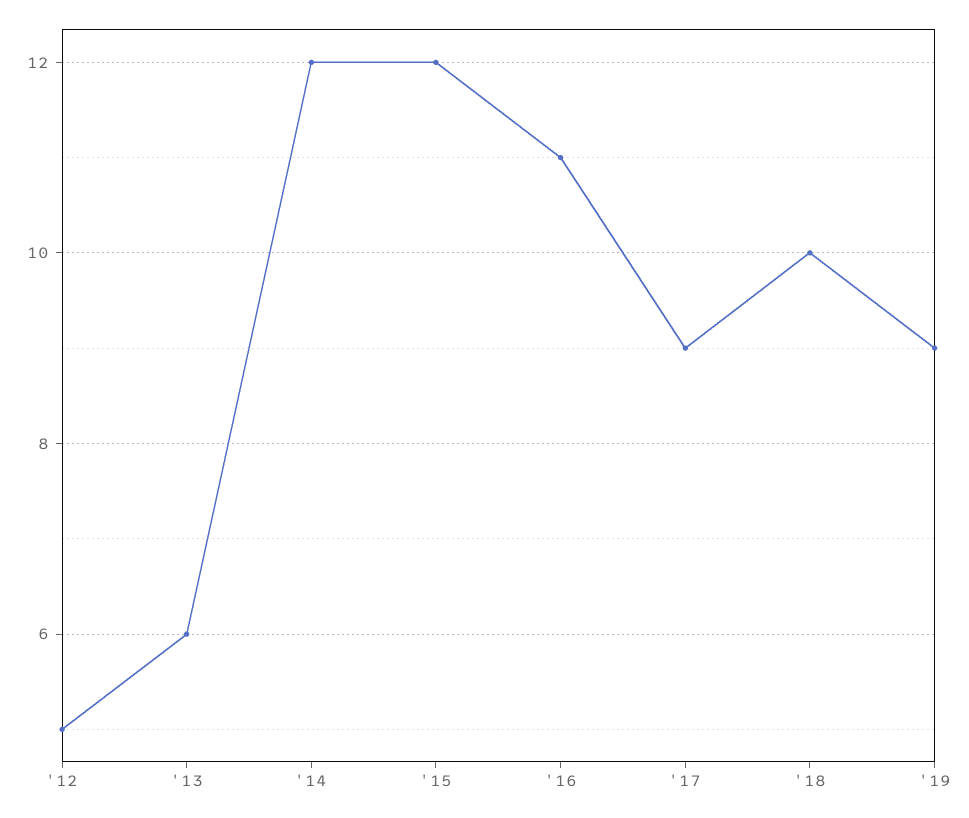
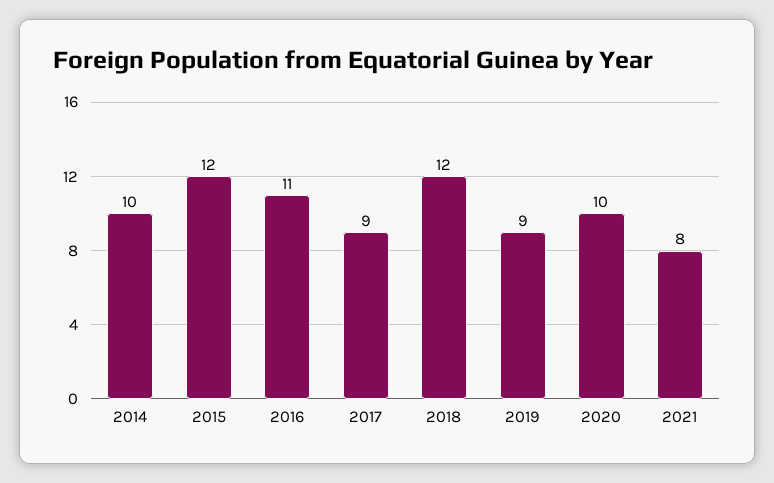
'12: 5 -> none
'13: 6 -> none
'14: 12 -> 10
'18: 10 -> 12
2020: none -> 10
2021: none -> 8

